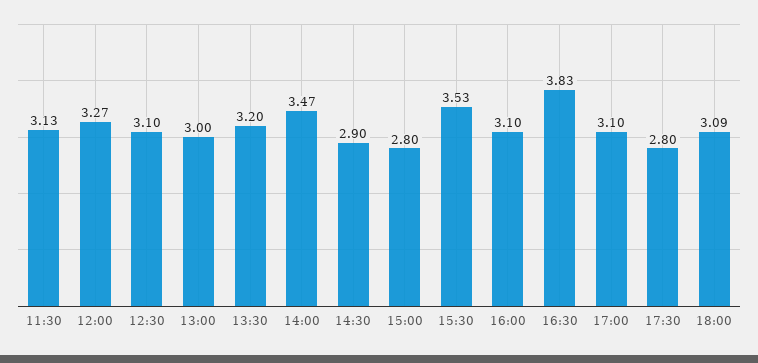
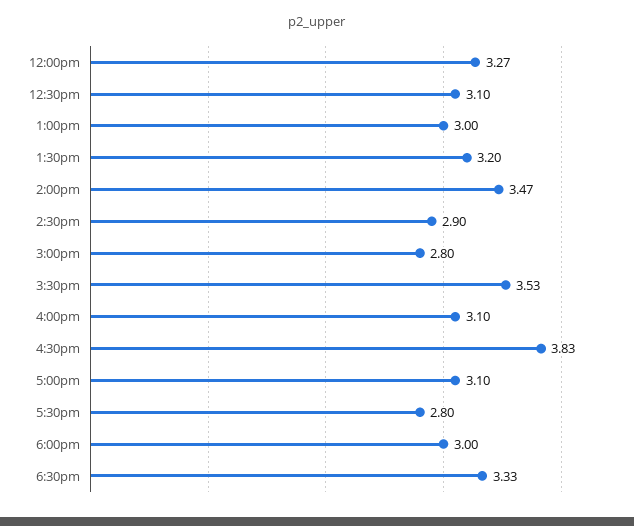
11:30: 3.13 -> none
18:00: 3.09 -> 3
6:30pm: none -> 3.33

